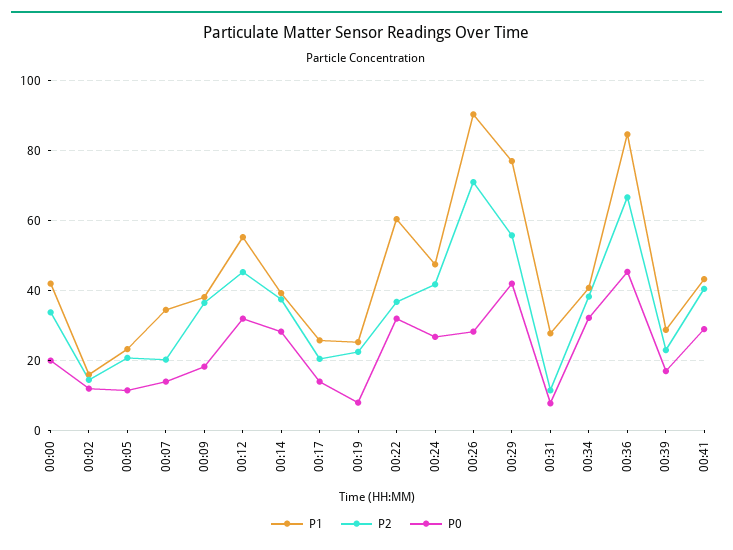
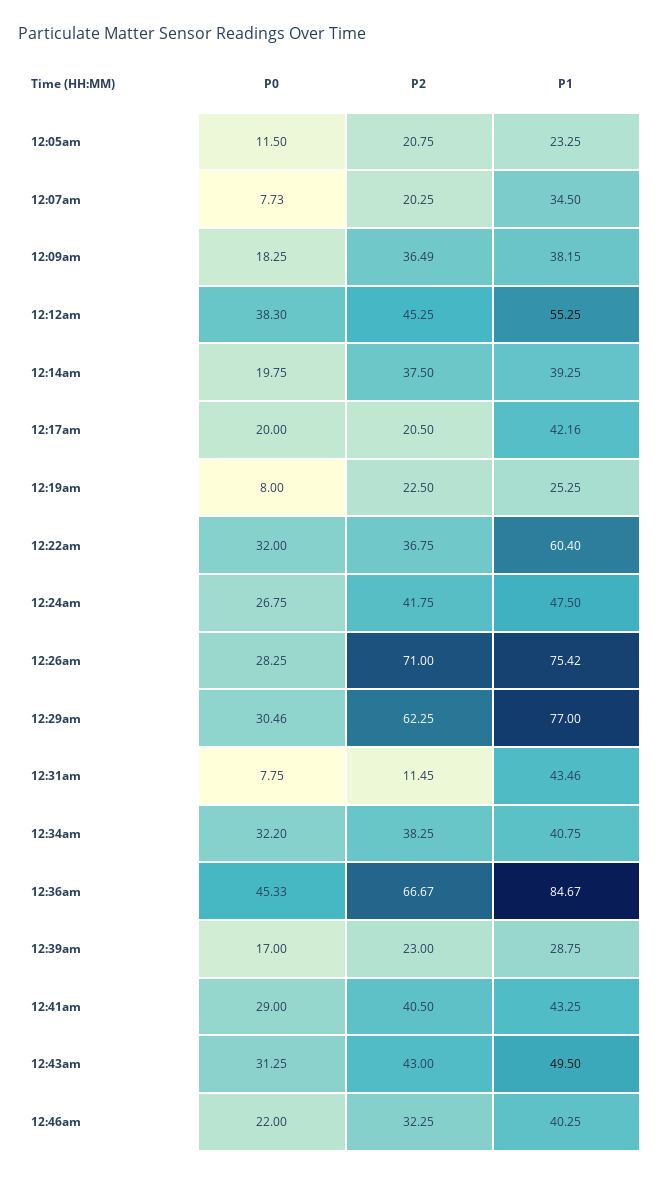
P1, 00:00: 42 -> none
P2, 00:00: 34 -> none
P0, 00:00: 20 -> none
P1, 00:02: 16 -> none
P2, 00:02: 14 -> none
P0, 00:02: 12 -> none
P0, 00:07: 14 -> 7.73
P0, 00:12: 32 -> 38.3
P0, 00:14: 28 -> 19.75
P1, 00:17: 26 -> 42.16
P0, 00:17: 14 -> 20
P1, 00:26: 90 -> 75.42
P2, 00:29: 56 -> 62.25
P0, 00:29: 42 -> 30.46
P1, 00:31: 28 -> 43.46
P0, 12:43am: none -> 31.25
P2, 12:43am: none -> 43
P1, 12:43am: none -> 49.5
P0, 12:46am: none -> 22
P2, 12:46am: none -> 32.25
P1, 12:46am: none -> 40.25

